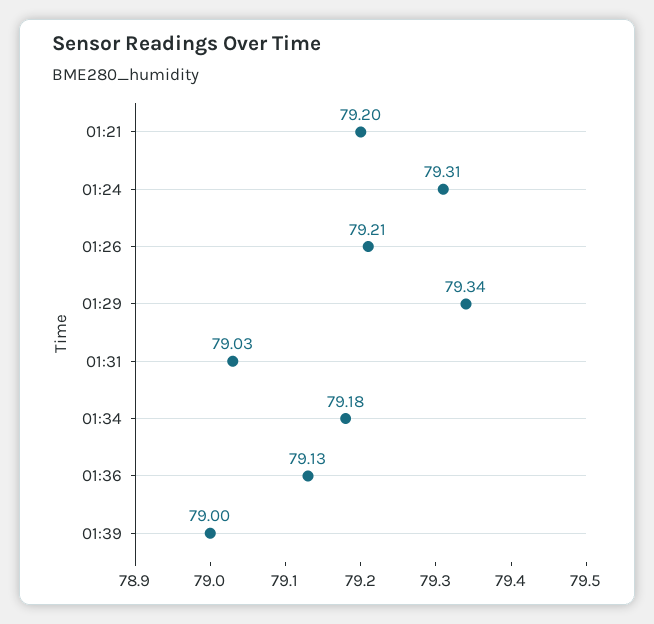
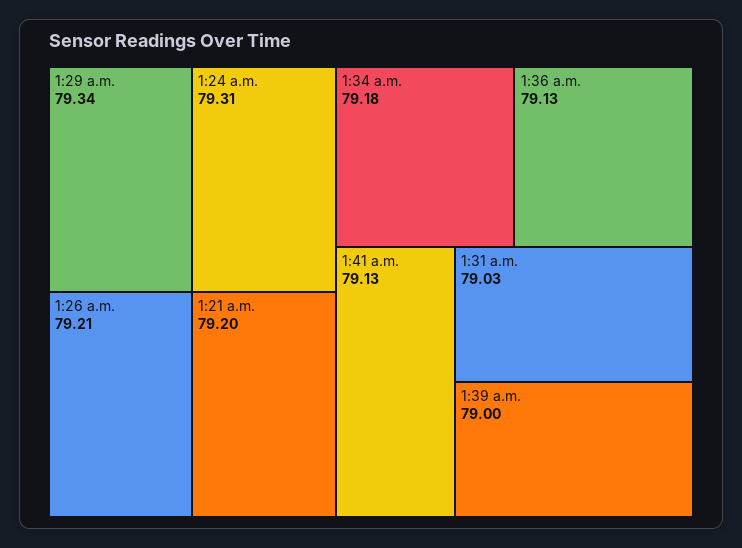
1:41 a.m.: none -> 79.13

